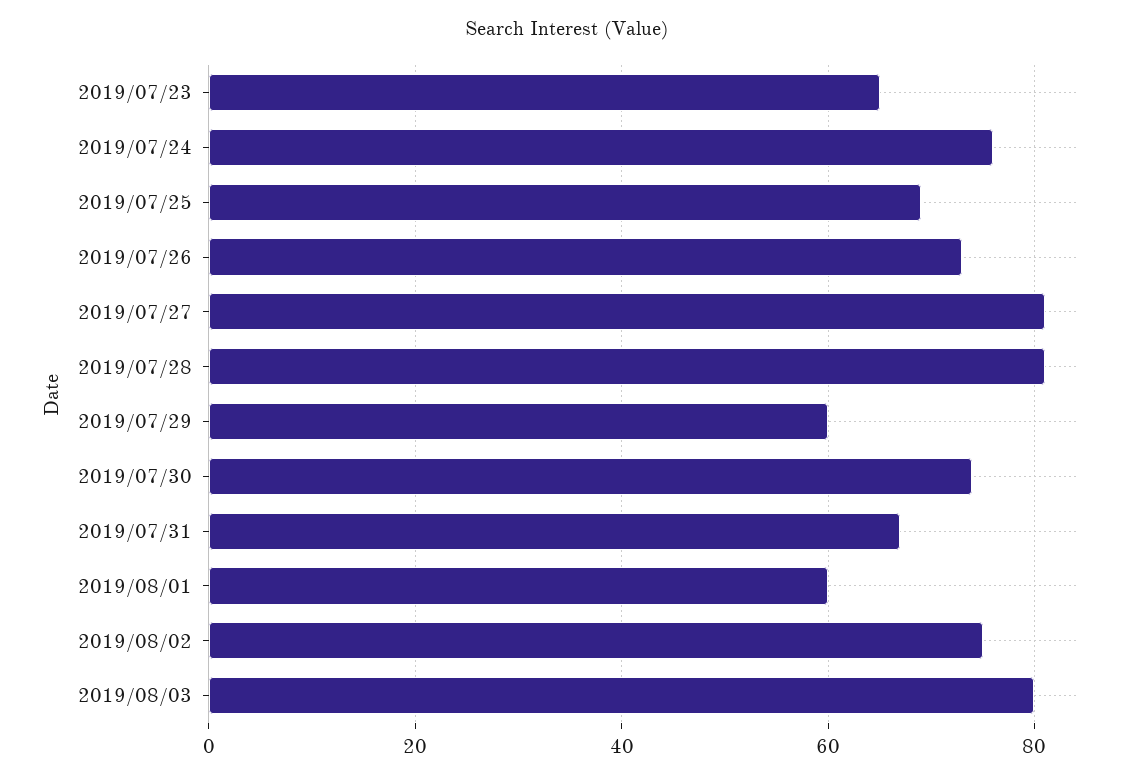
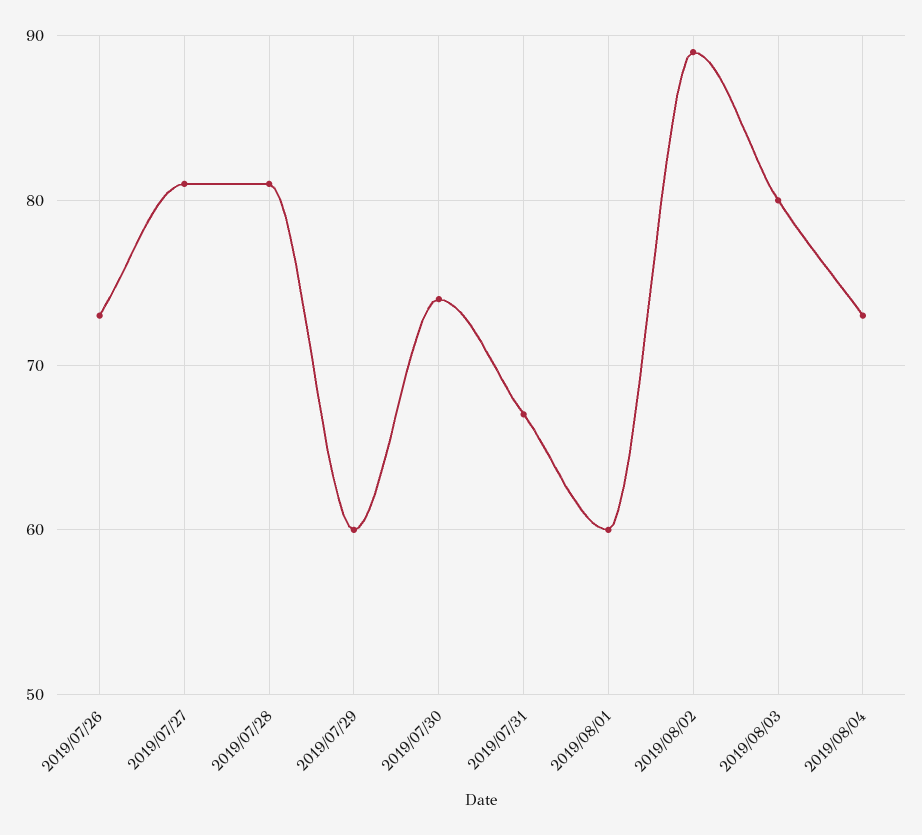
2019/07/23: 65 -> none
2019/07/24: 75 -> none
2019/07/25: 70 -> none
2019/08/02: 75 -> 89
2019/08/04: none -> 73

